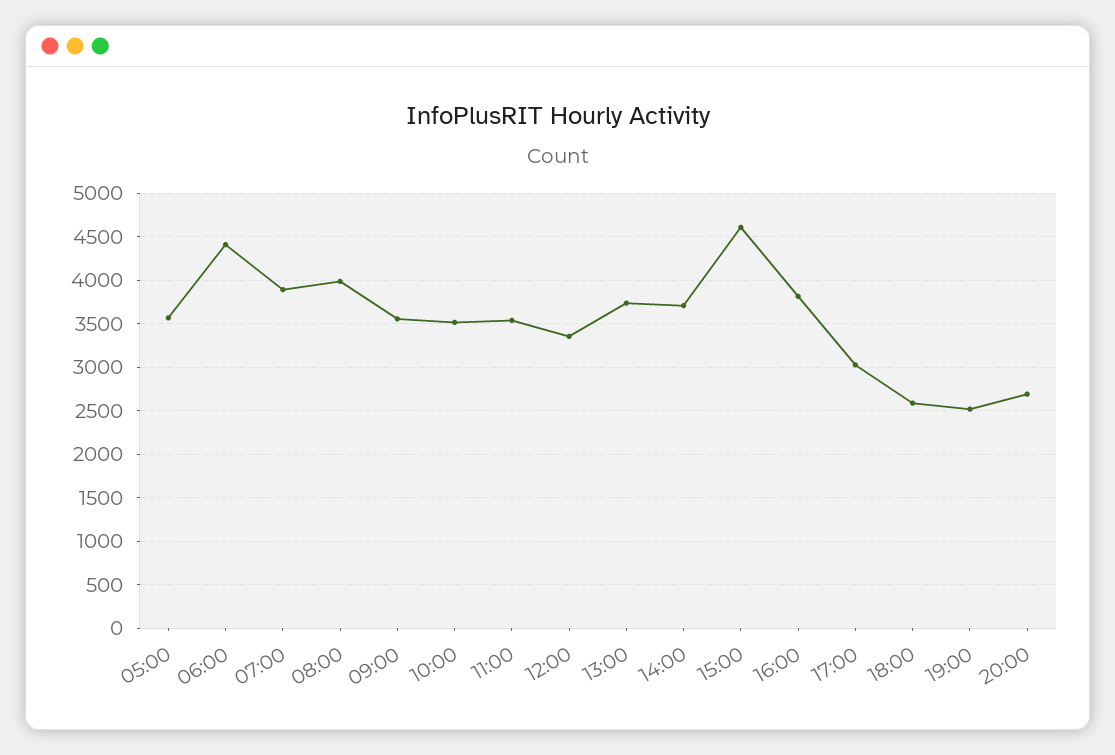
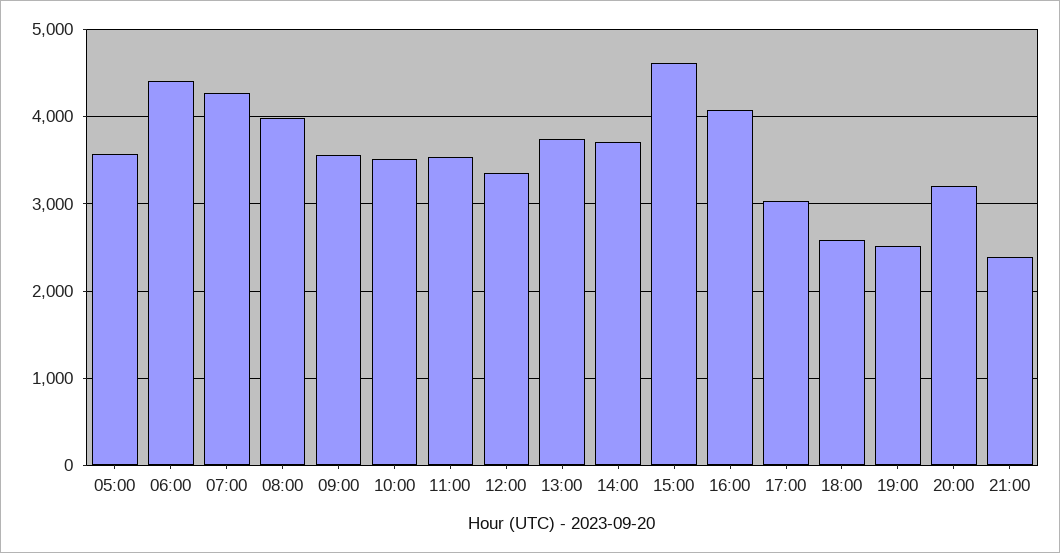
07:00: 3900 -> 4300
16:00: 3800 -> 4100
20:00: 2700 -> 3200
21:00: none -> 2400

